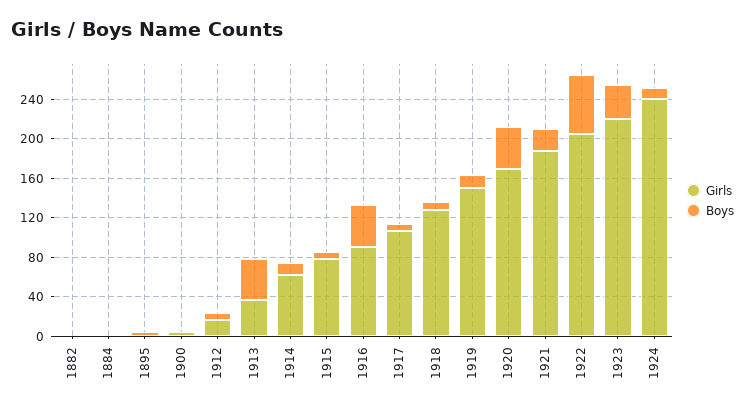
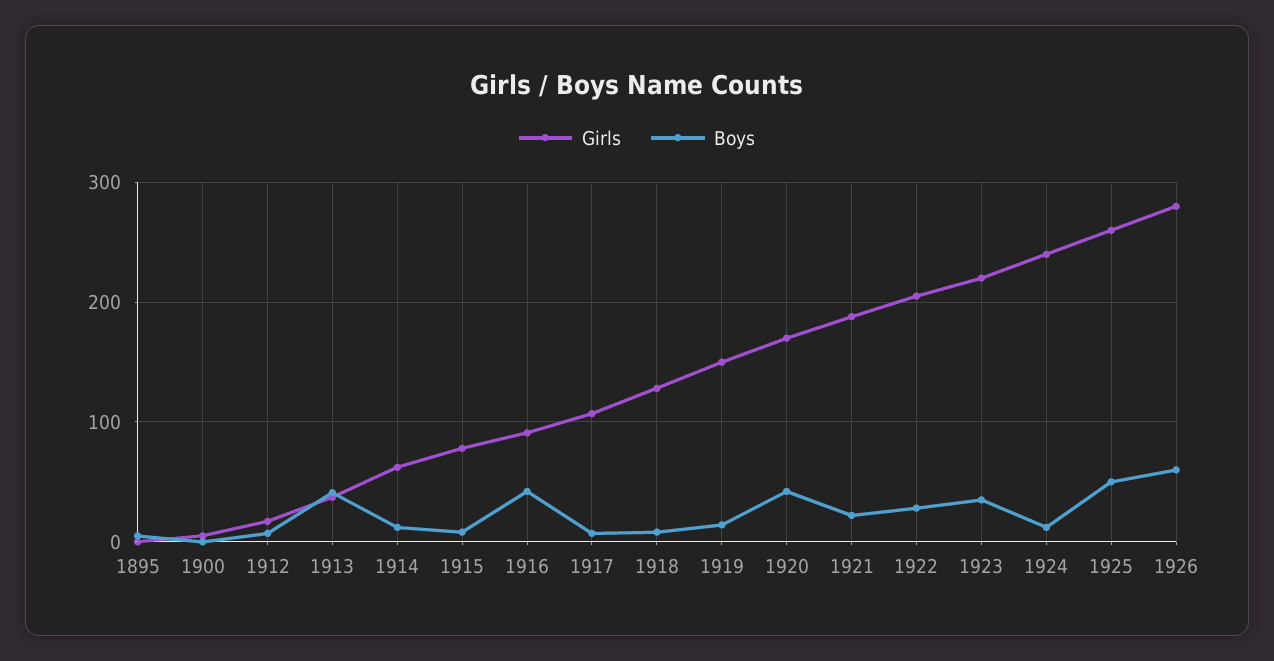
Girls, 1882: 0 -> none
Boys, 1882: 0 -> none
Girls, 1884: 0 -> none
Boys, 1884: 0 -> none
Boys, 1922: 60 -> 30
Girls, 1925: none -> 260
Boys, 1925: none -> 50
Girls, 1926: none -> 280
Boys, 1926: none -> 60

